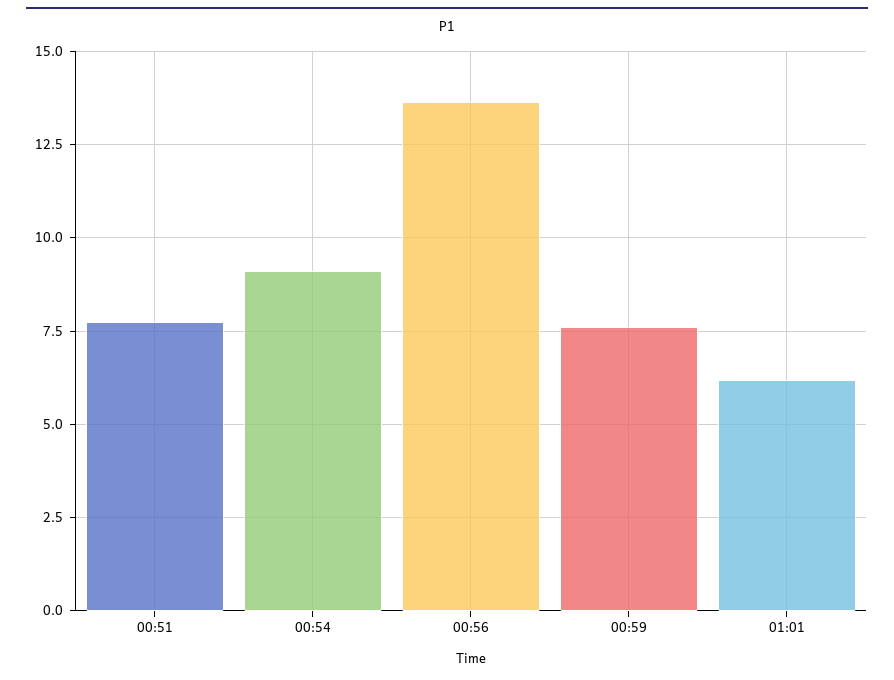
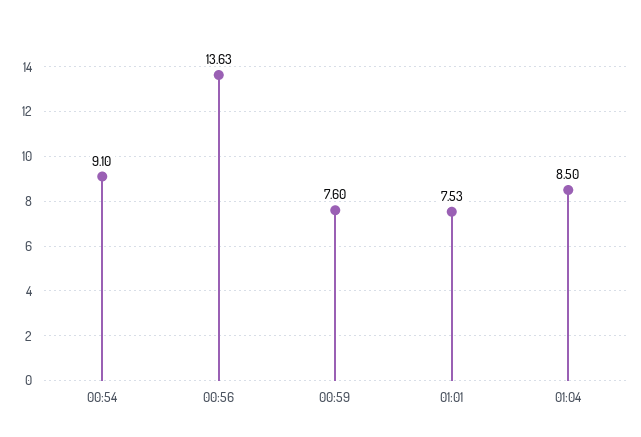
00:51: 7.75 -> none
01:01: 6.25 -> 7.53
01:04: none -> 8.5

